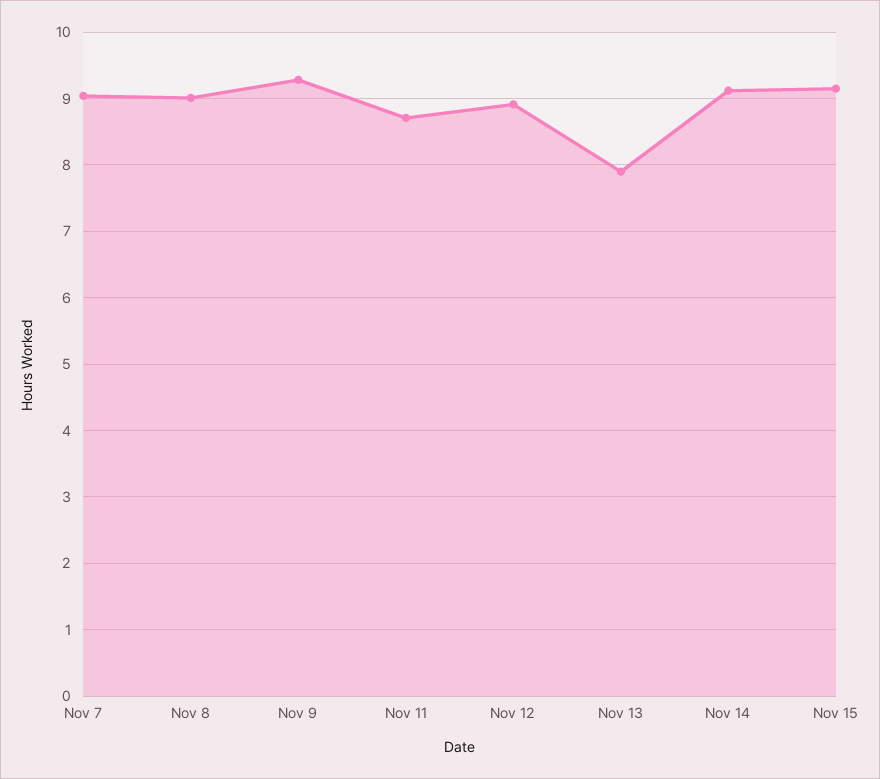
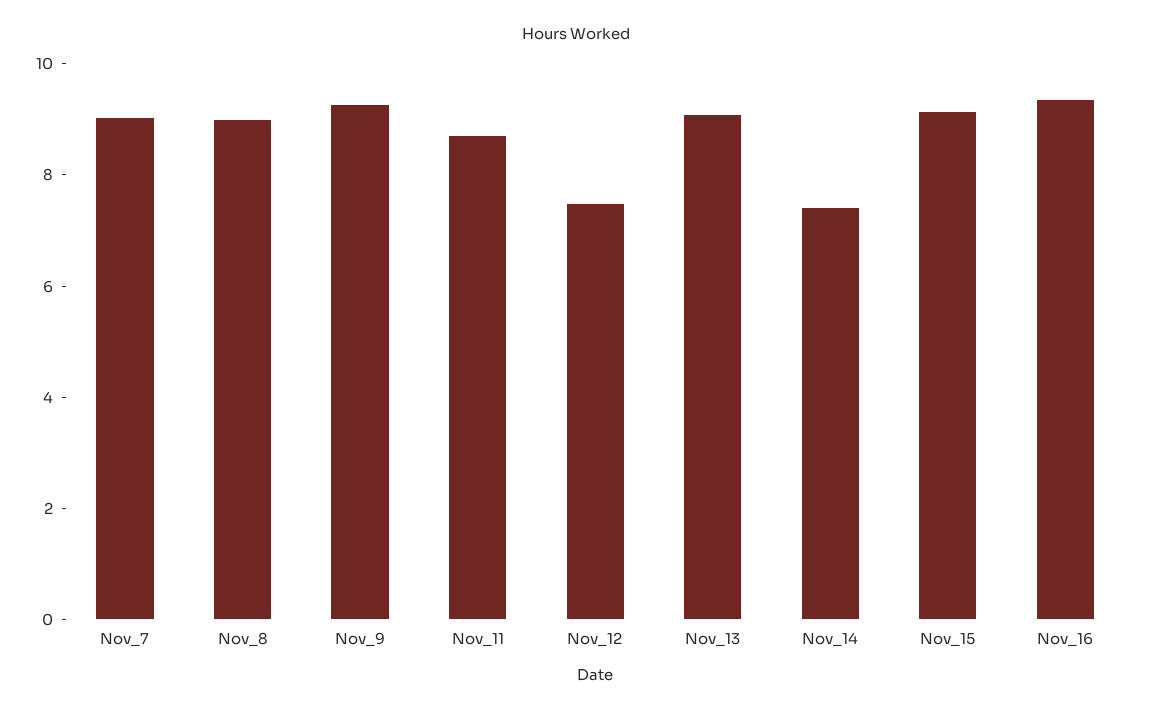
Nov 12: 8.9 -> 7.5
Nov 13: 7.9 -> 9
Nov 14: 9.1 -> 7.5
Nov_16: none -> 9.5

